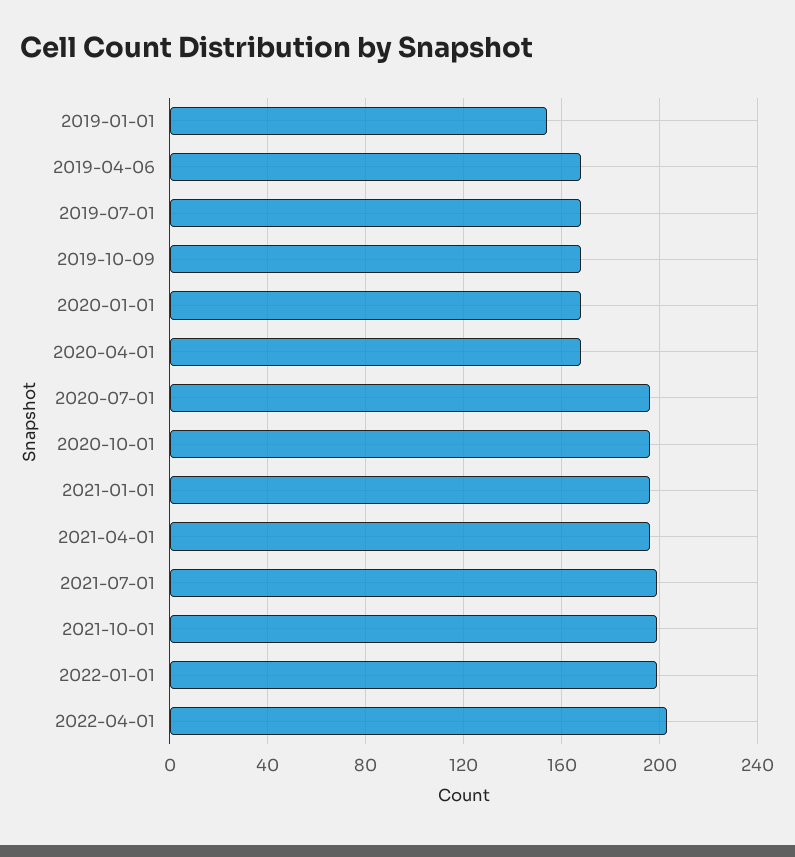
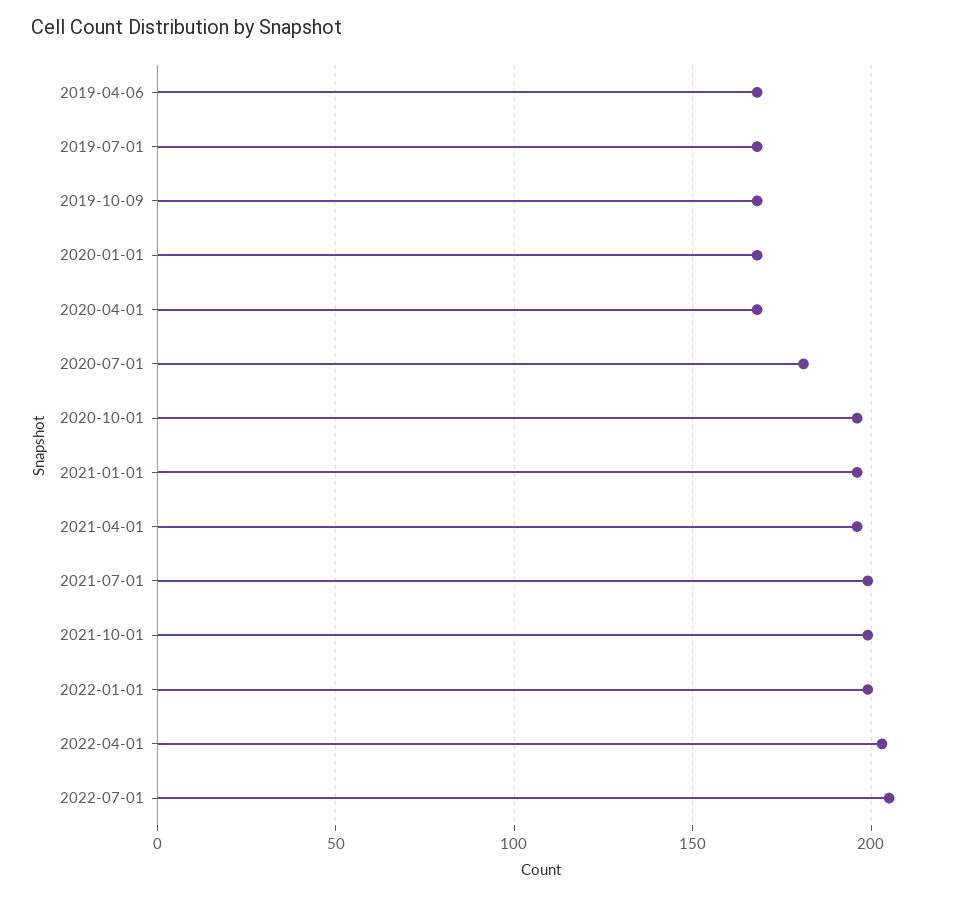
2019-01-01: 155 -> none
2020-07-01: 195 -> 180
2022-07-01: none -> 205

